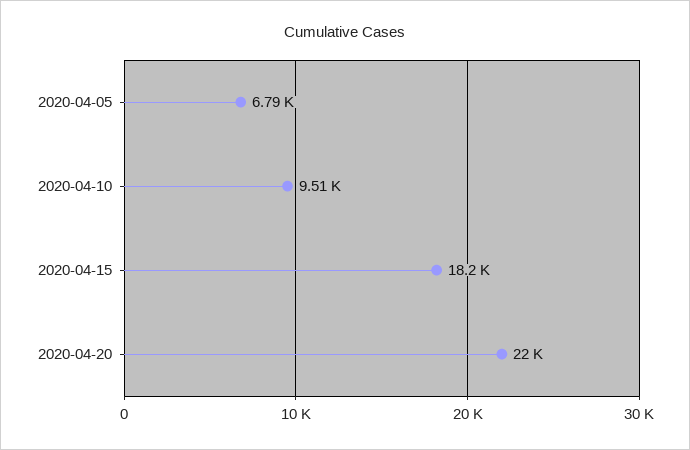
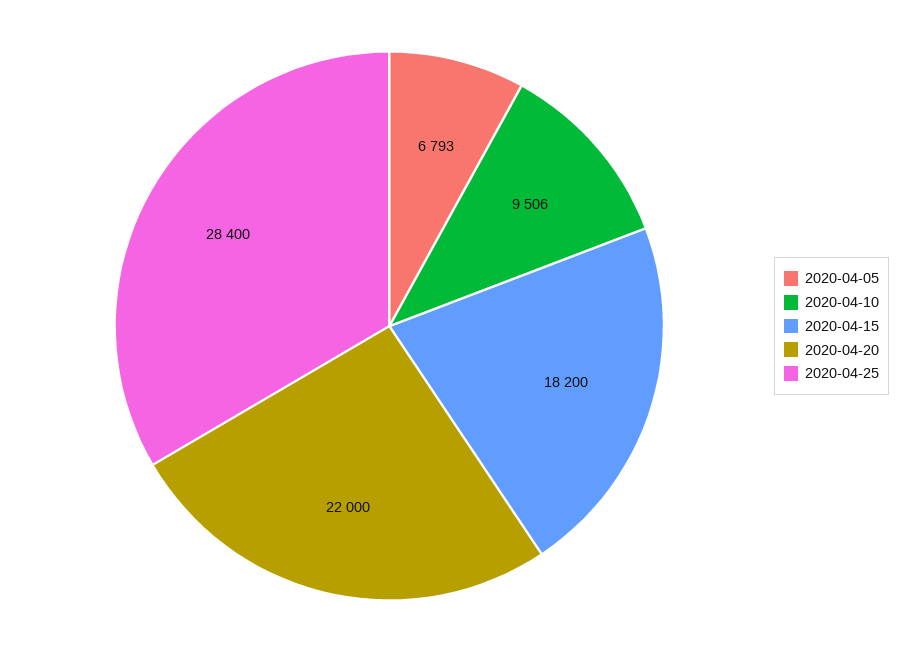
2020-04-25: none -> 28400

